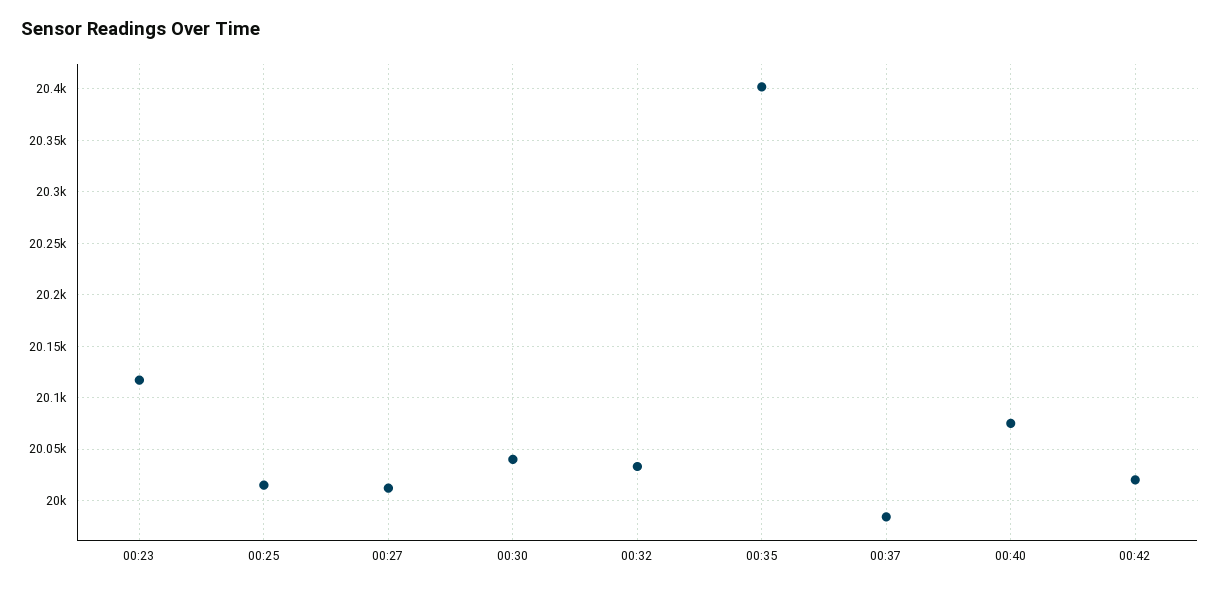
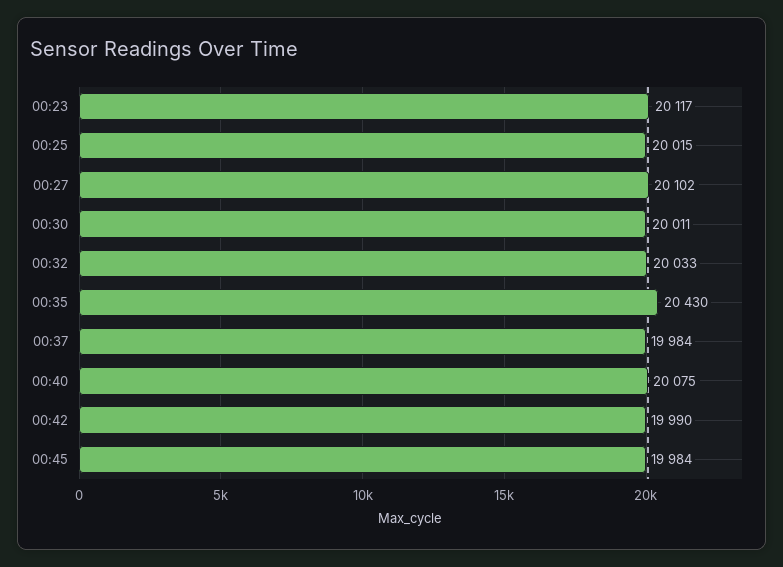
00:27: 20010 -> 20102
00:30: 20040 -> 20011
00:35: 20400 -> 20430
00:42: 20020 -> 19990
00:45: none -> 19984

